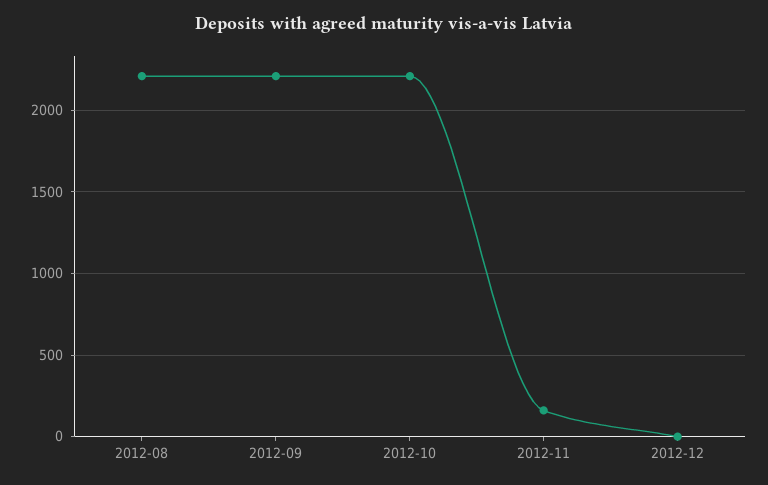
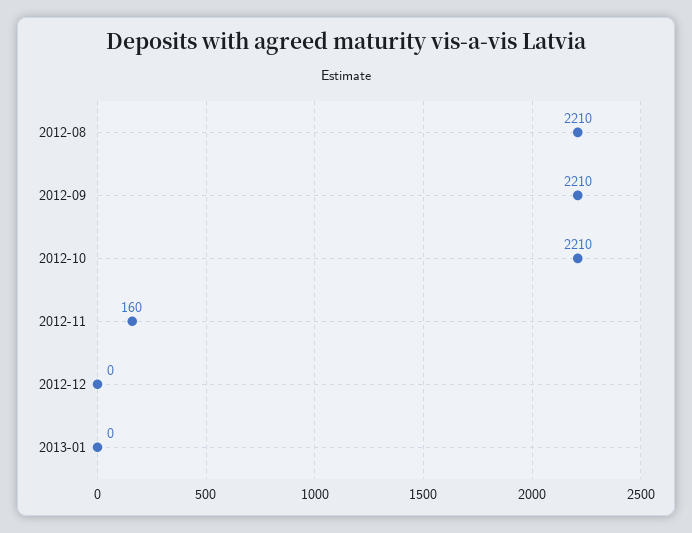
2013-01: none -> 0

